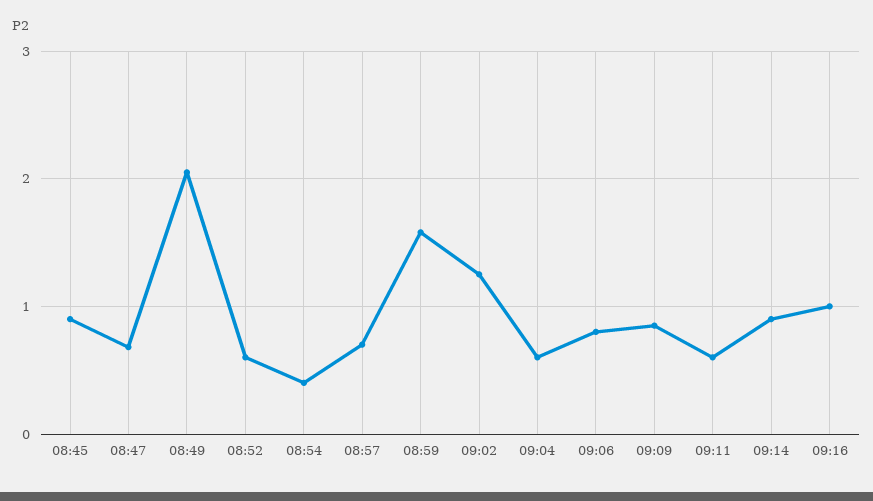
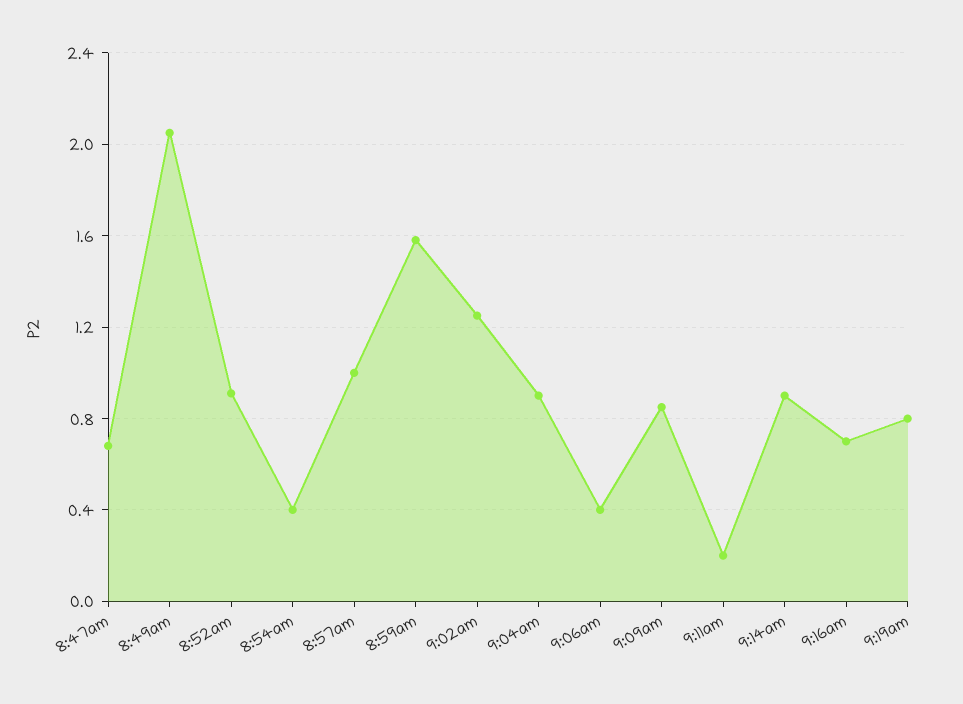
08:45: 0.9 -> none
08:52: 0.6 -> 0.9
08:57: 0.7 -> 1
09:04: 0.6 -> 0.9
09:06: 0.8 -> 0.4
09:11: 0.6 -> 0.2
09:16: 1 -> 0.7
9:19am: none -> 0.8

